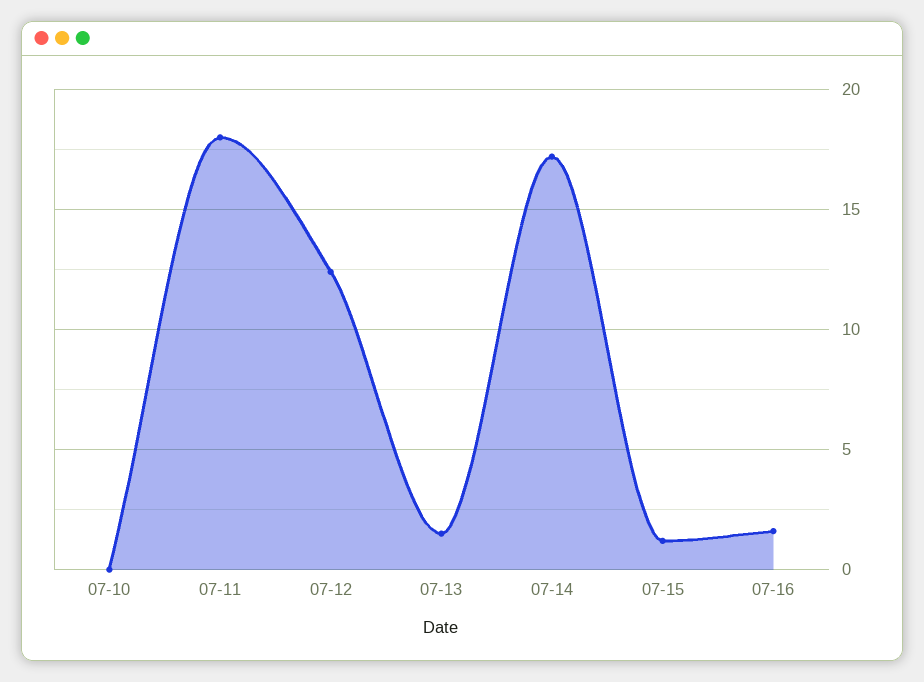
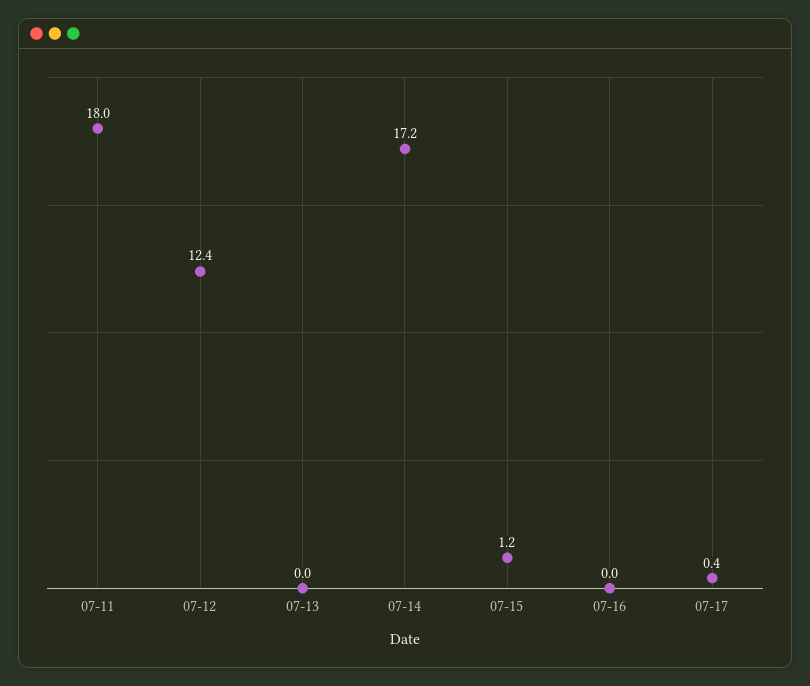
07-10: 0 -> none
07-13: 1.5 -> 0
07-16: 1.5 -> 0
07-17: none -> 0.4

